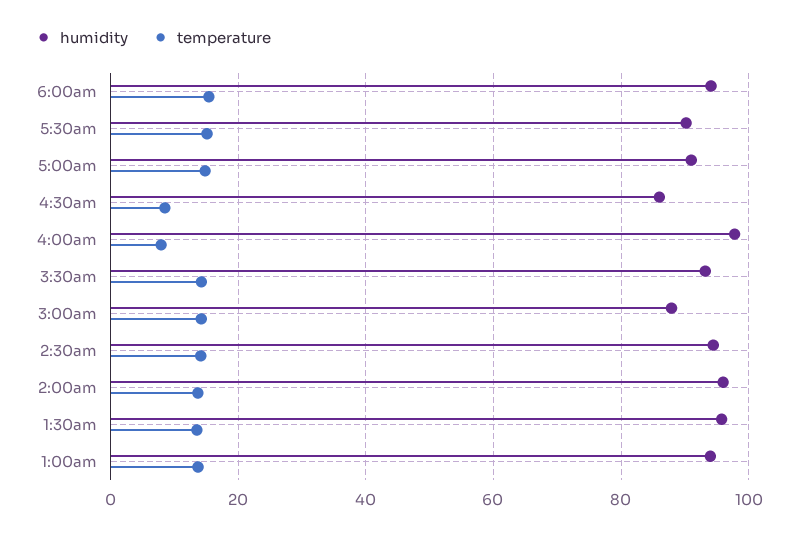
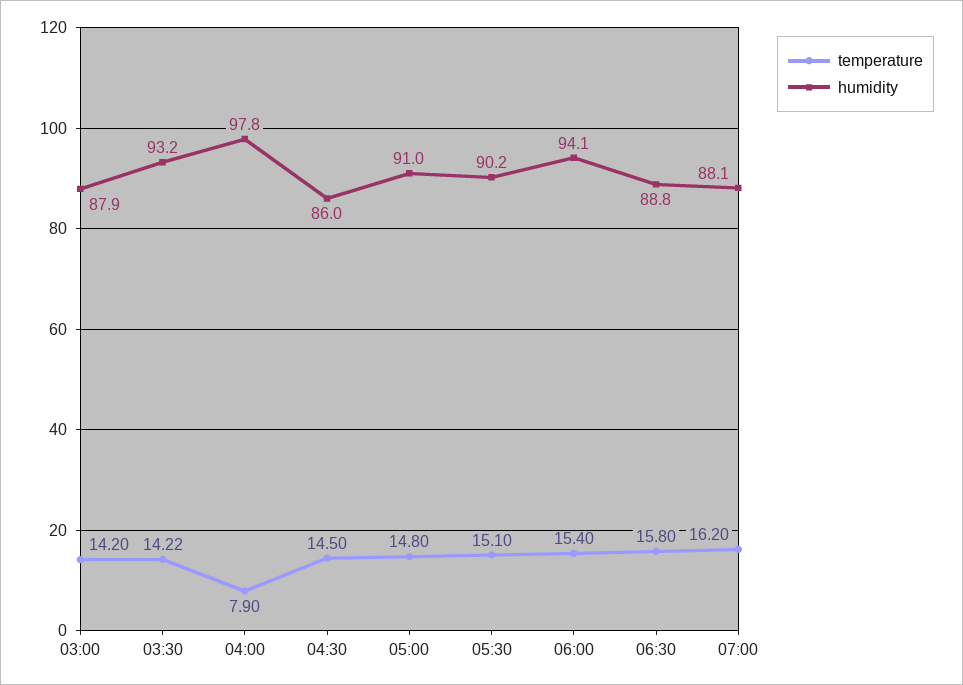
temperature, 4:30am: 8 -> 14.5
humidity, 2:30am: 94 -> none
temperature, 2:30am: 14 -> none
humidity, 2:00am: 96 -> none
temperature, 2:00am: 14 -> none
humidity, 1:30am: 96 -> none
temperature, 1:30am: 14 -> none
humidity, 1:00am: 94 -> none
temperature, 1:00am: 14 -> none
temperature, 06:30: none -> 15.8
humidity, 06:30: none -> 88.8
temperature, 07:00: none -> 16.2
humidity, 07:00: none -> 88.1

